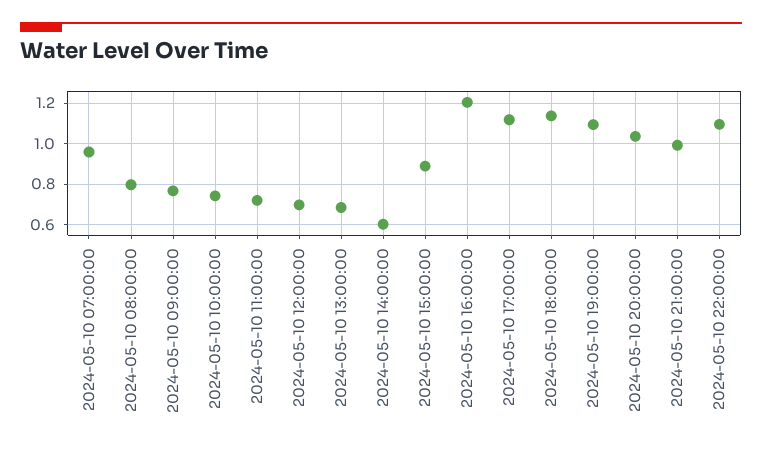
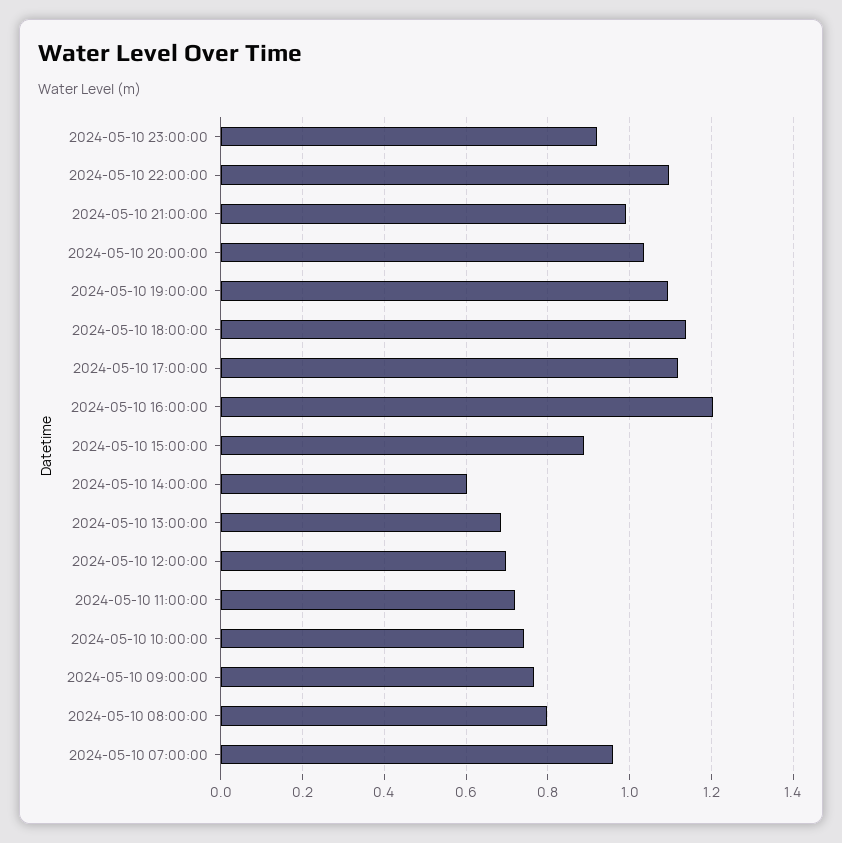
2024-05-10 23:00:00: none -> 0.92

